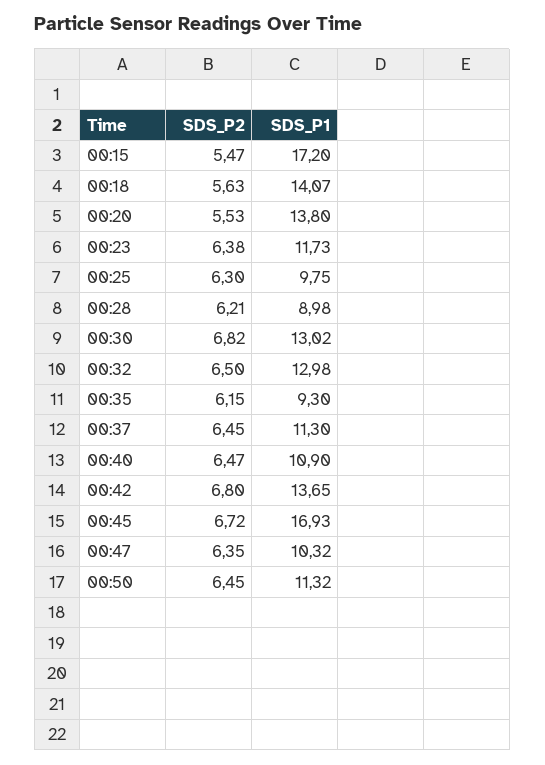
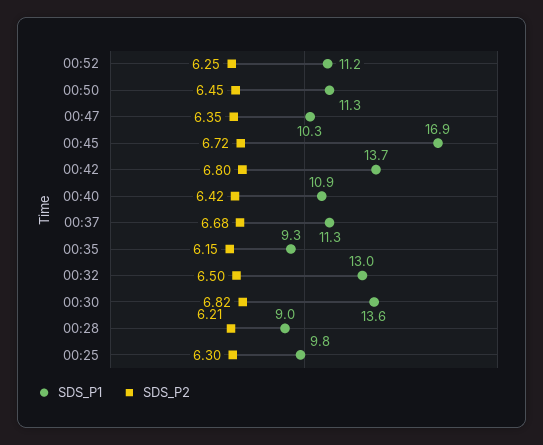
SDS_P2, 00:15: 5.47 -> none
SDS_P1, 00:15: 17.2 -> none
SDS_P2, 00:18: 5.63 -> none
SDS_P1, 00:18: 14.07 -> none
SDS_P2, 00:20: 5.53 -> none
SDS_P1, 00:20: 13.8 -> none
SDS_P2, 00:23: 6.38 -> none
SDS_P1, 00:23: 11.73 -> none
SDS_P1, 00:30: 13.02 -> 13.6
SDS_P2, 00:37: 6.45 -> 6.68
SDS_P2, 00:40: 6.47 -> 6.42
SDS_P1, 00:52: none -> 11.2
SDS_P2, 00:52: none -> 6.25

